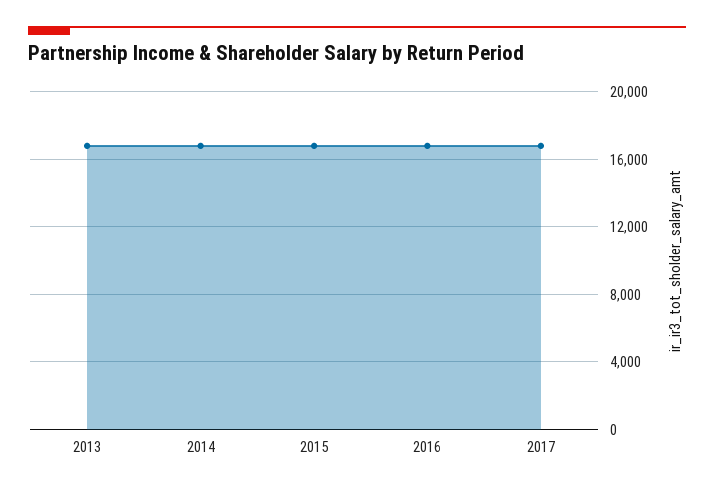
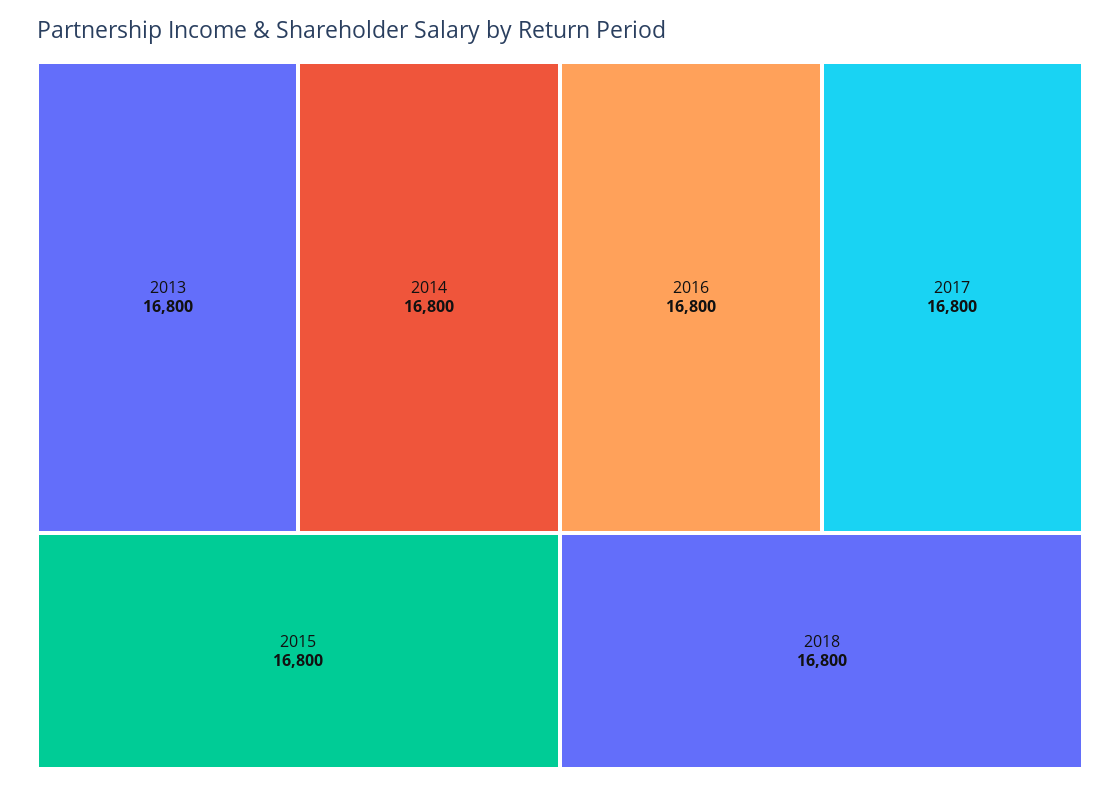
2018: none -> 16800

